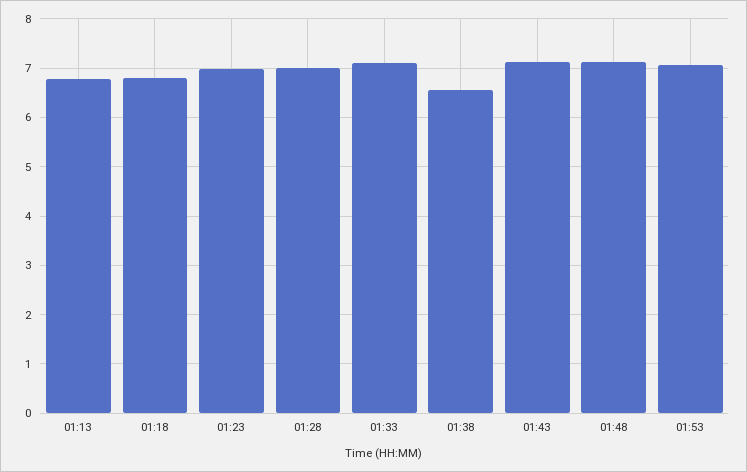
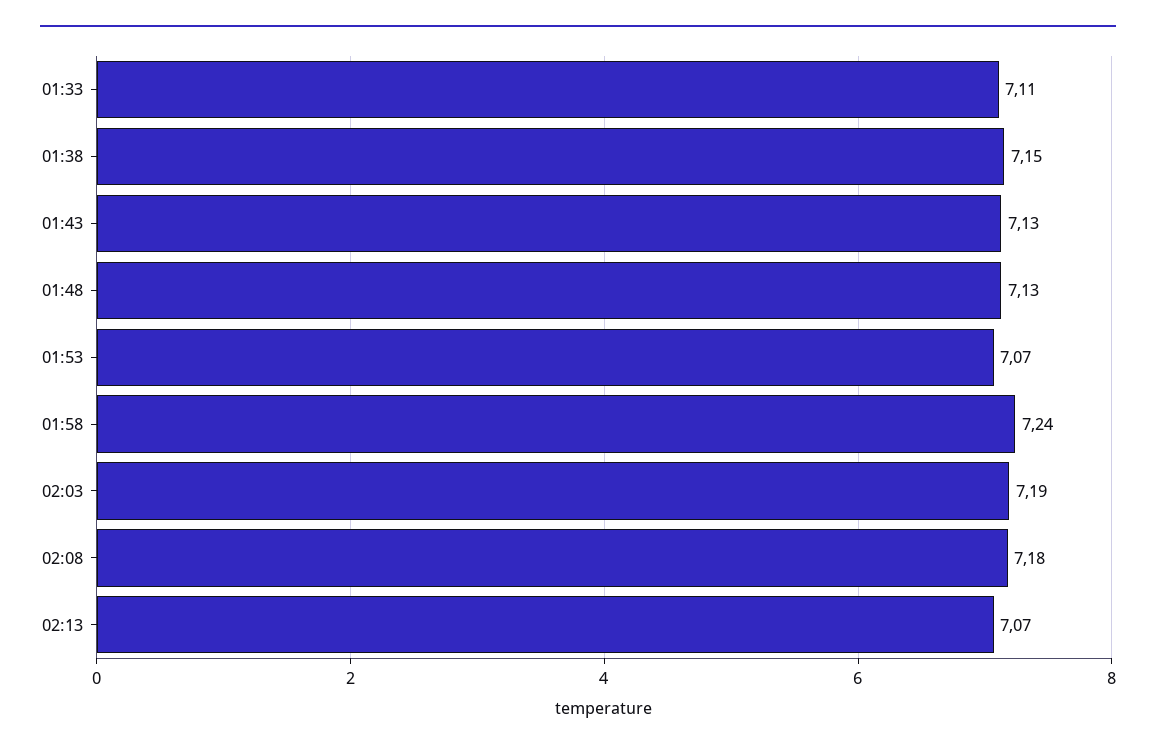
01:13: 6.8 -> none
01:18: 6.8 -> none
01:23: 7 -> none
01:28: 7 -> none
01:38: 6.6 -> 7.15
01:58: none -> 7.24
02:03: none -> 7.19
02:08: none -> 7.18
02:13: none -> 7.07

